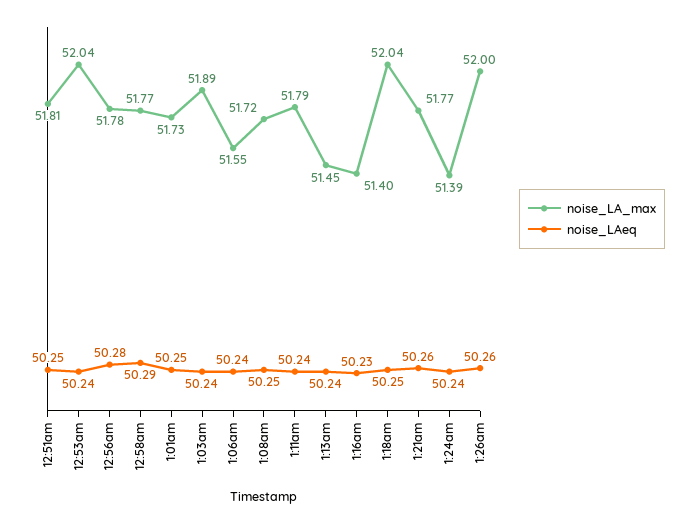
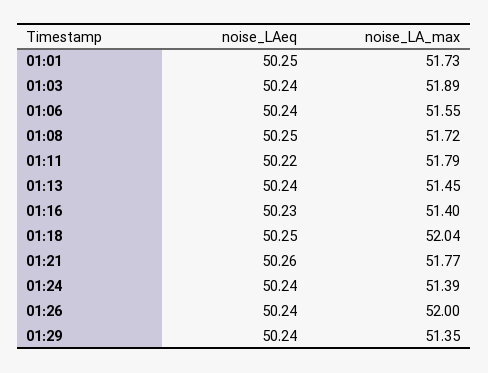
noise_LA_max, 12:51am: 51.81 -> none
noise_LAeq, 12:51am: 50.25 -> none
noise_LA_max, 12:53am: 52.04 -> none
noise_LAeq, 12:53am: 50.24 -> none
noise_LA_max, 12:56am: 51.78 -> none
noise_LAeq, 12:56am: 50.28 -> none
noise_LA_max, 12:58am: 51.77 -> none
noise_LAeq, 12:58am: 50.29 -> none
noise_LAeq, 1:11am: 50.24 -> 50.22
noise_LAeq, 1:26am: 50.26 -> 50.24
noise_LAeq, 01:29: none -> 50.24
noise_LA_max, 01:29: none -> 51.35

